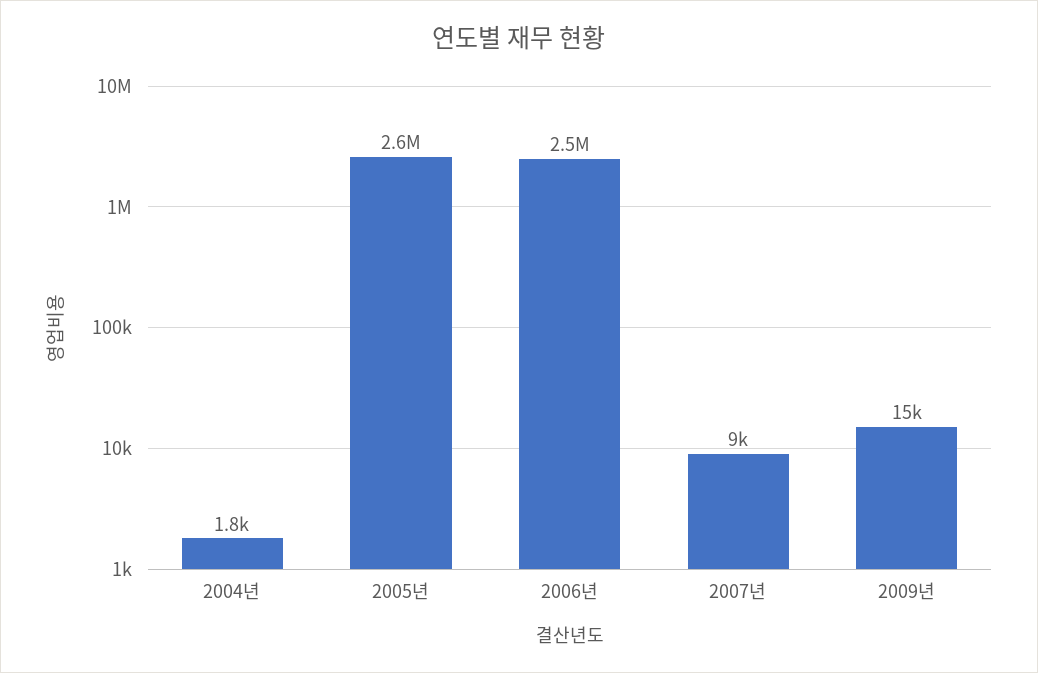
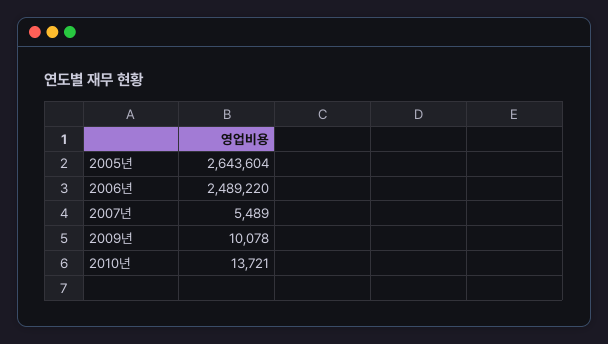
2004년: 1800 -> none
2007년: 9000 -> 5489
2009년: 15000 -> 10078
2010년: none -> 13721

